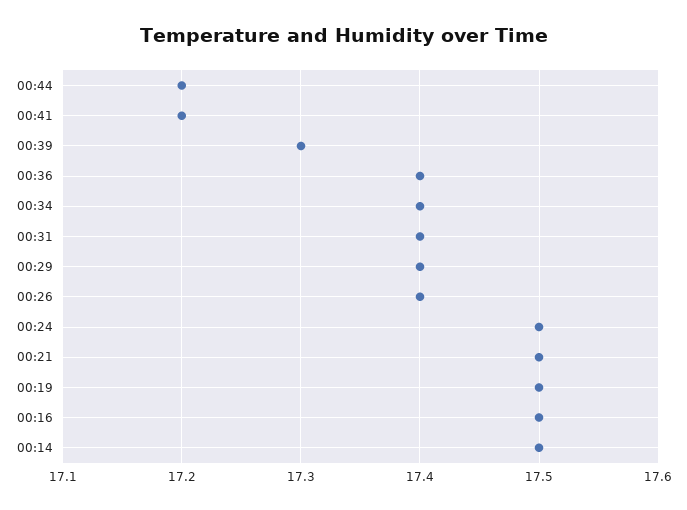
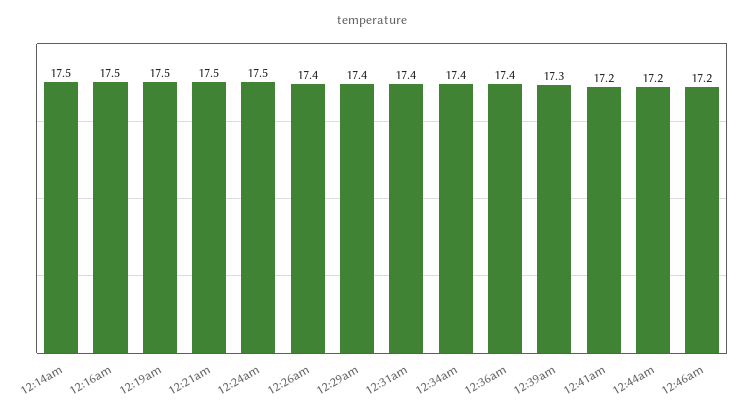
12:46am: none -> 17.2

